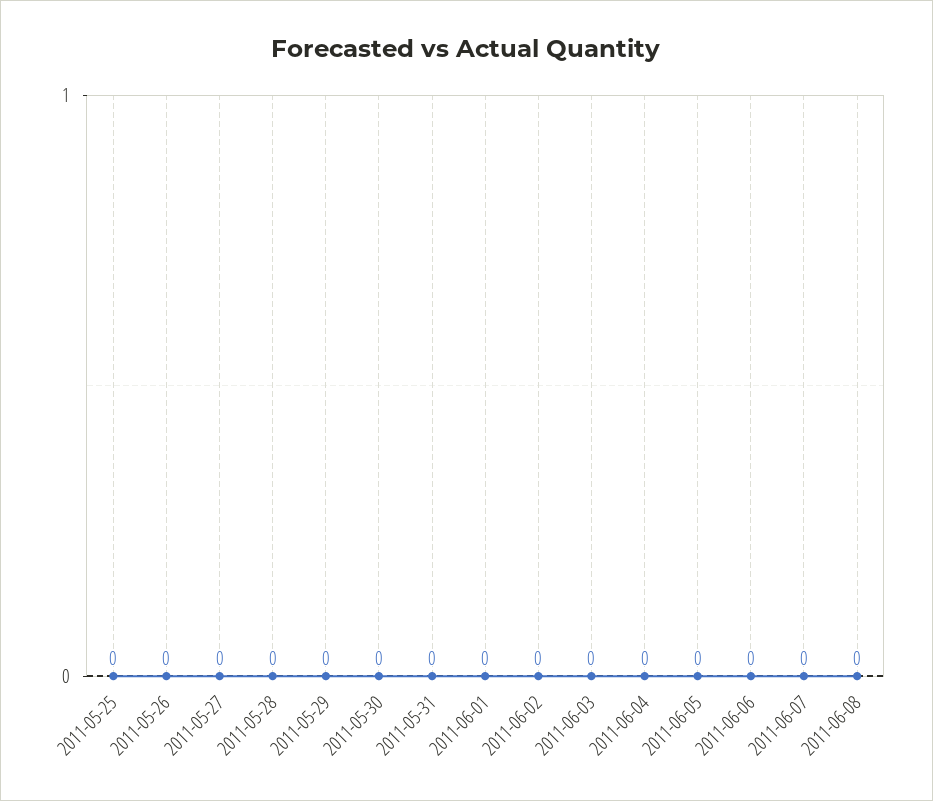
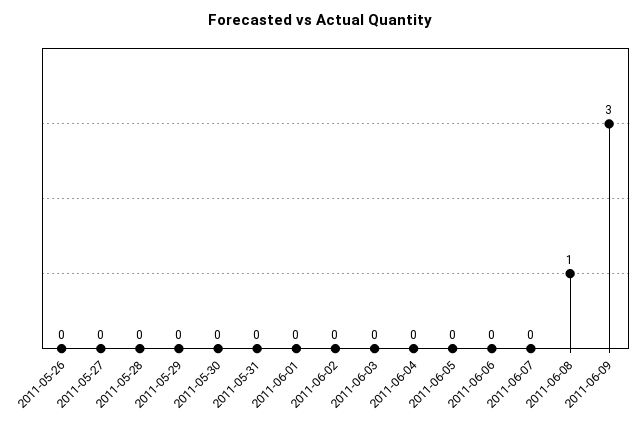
2011-05-25: 0 -> none
2011-06-08: 0 -> 1
2011-06-09: none -> 3

